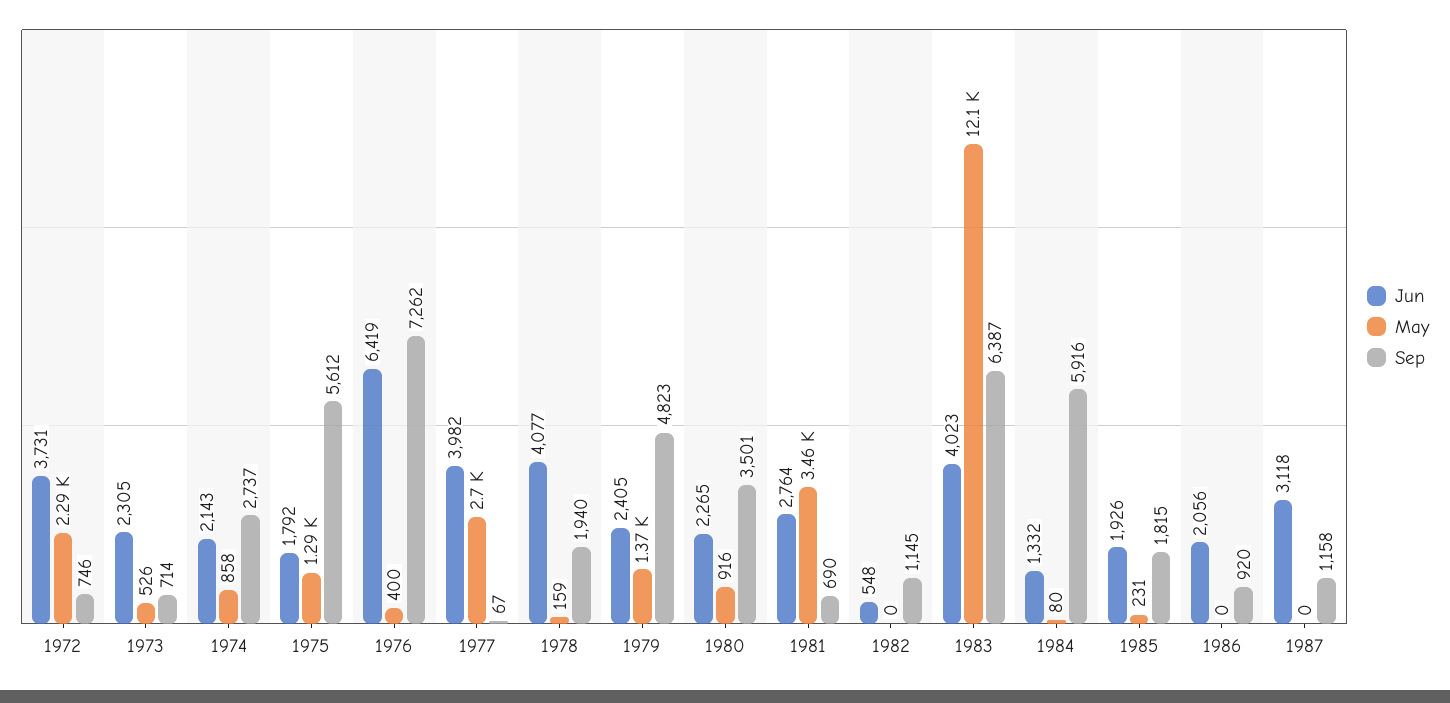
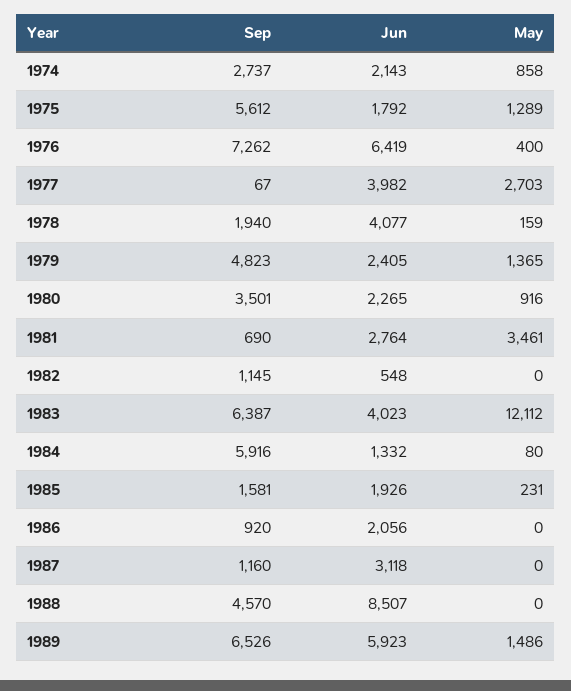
Jun, 1972: 3731 -> none
May, 1972: 2290 -> none
Sep, 1972: 746 -> none
Jun, 1973: 2305 -> none
May, 1973: 526 -> none
Sep, 1973: 714 -> none
Sep, 1985: 1815 -> 1581
Sep, 1987: 1158 -> 1160
Sep, 1988: none -> 4570
Jun, 1988: none -> 8507
May, 1988: none -> 0
Sep, 1989: none -> 6526
Jun, 1989: none -> 5923
May, 1989: none -> 1486

